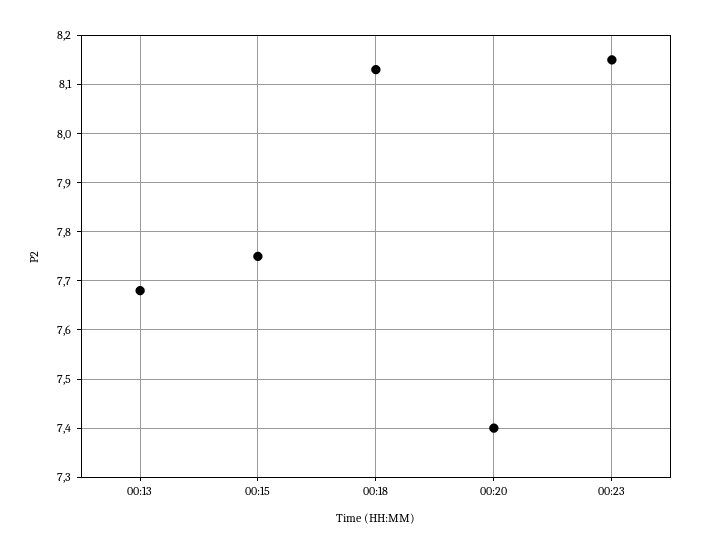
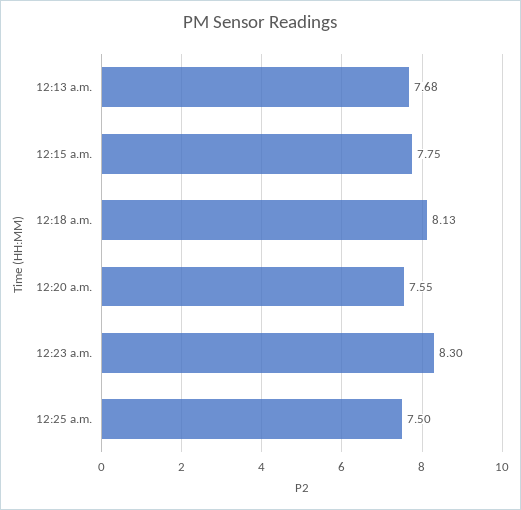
00:20: 7.4 -> 7.55
00:23: 8.15 -> 8.3
12:25 a.m.: none -> 7.5

